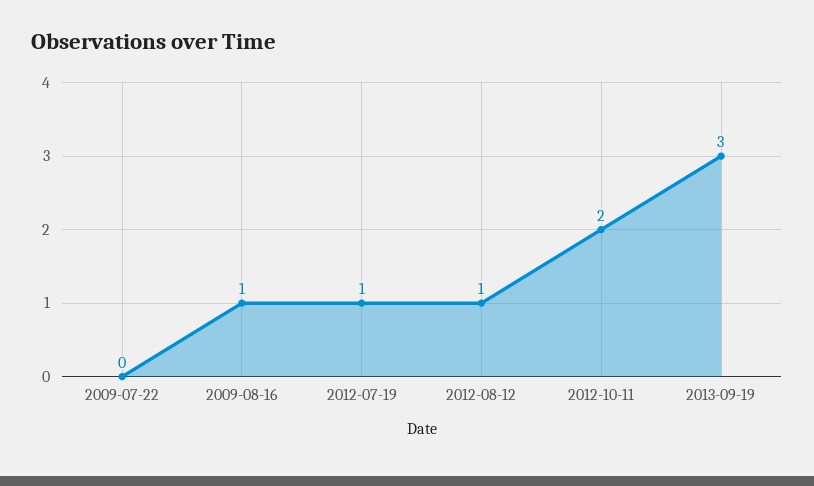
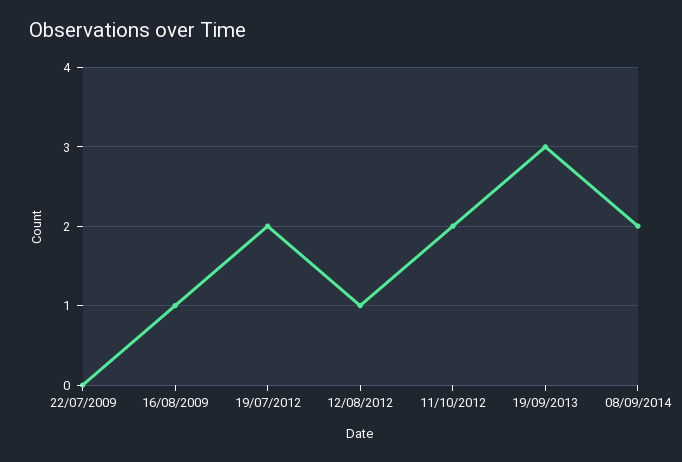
2012-07-19: 1 -> 2
08/09/2014: none -> 2

